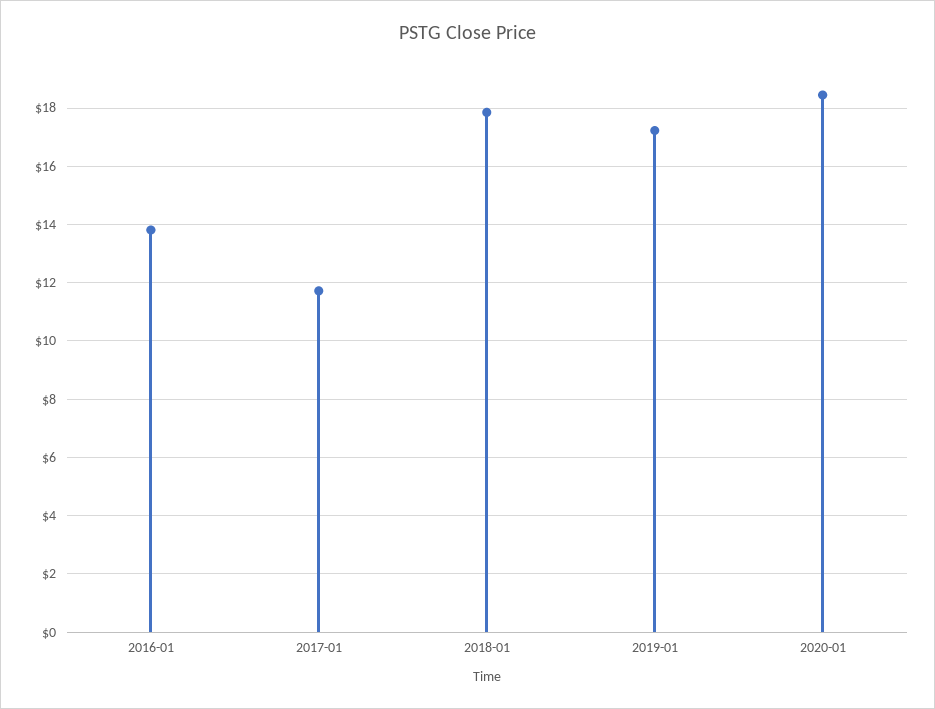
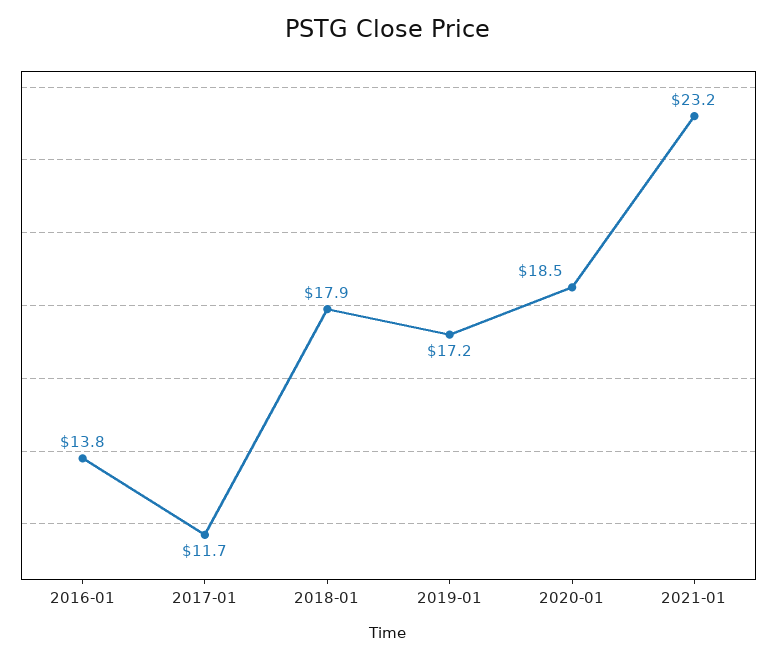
2021-01: none -> 23.2

